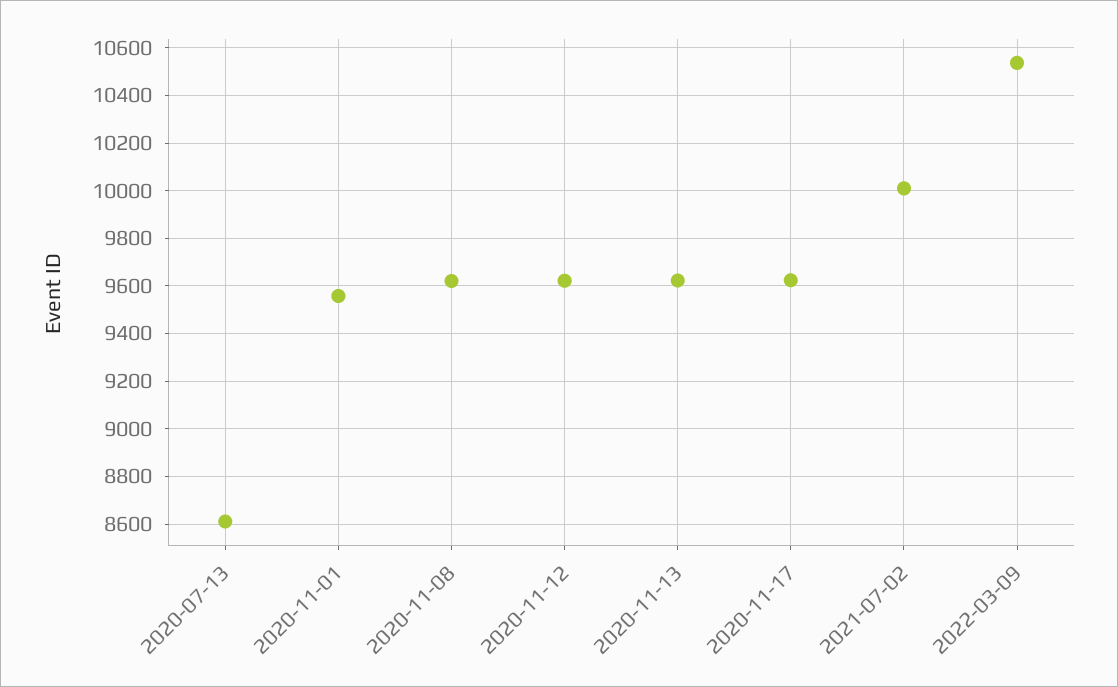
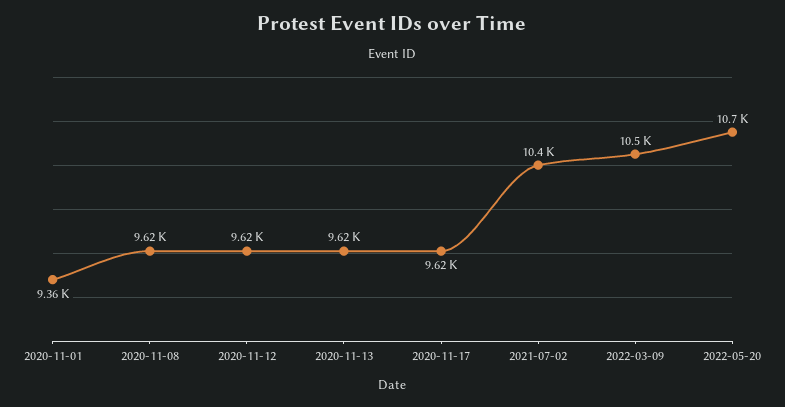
2020-07-13: 8600 -> none
2020-11-01: 9550 -> 9360
2021-07-02: 10000 -> 10400
2022-05-20: none -> 10700

